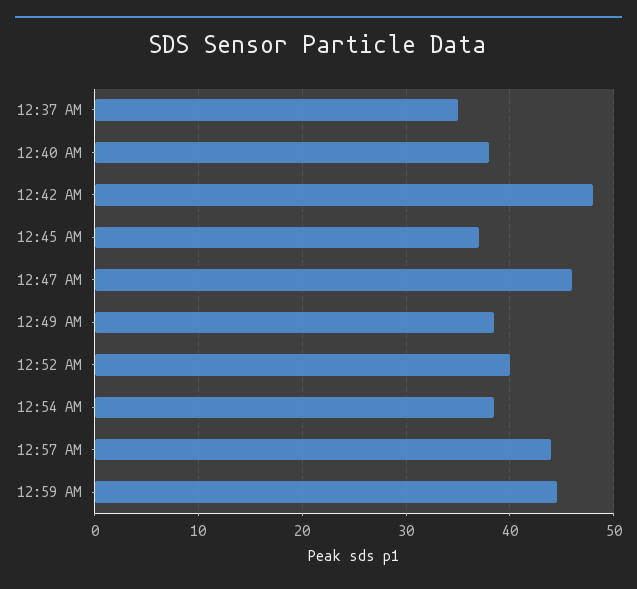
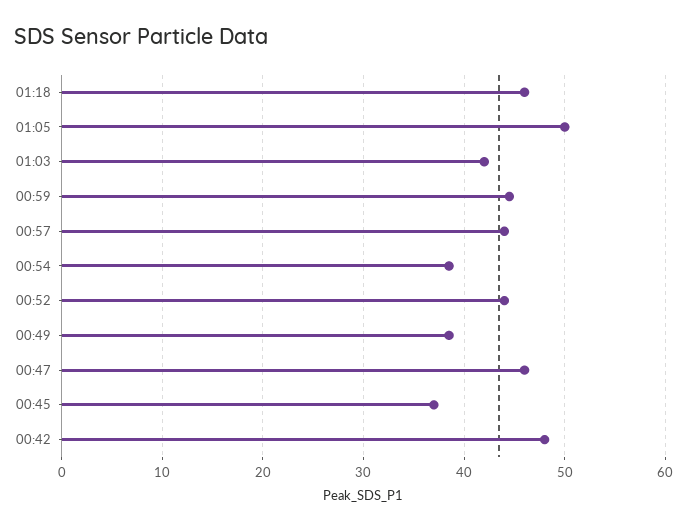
12:37 AM: 35 -> none
12:40 AM: 38 -> none
12:52 AM: 40 -> 44
01:18: none -> 46
01:05: none -> 50
01:03: none -> 42

